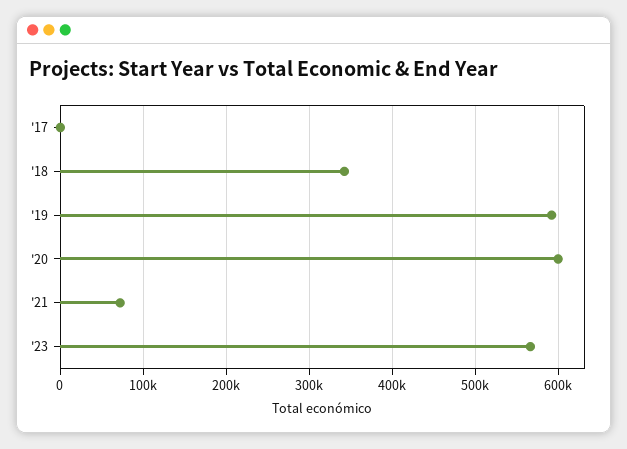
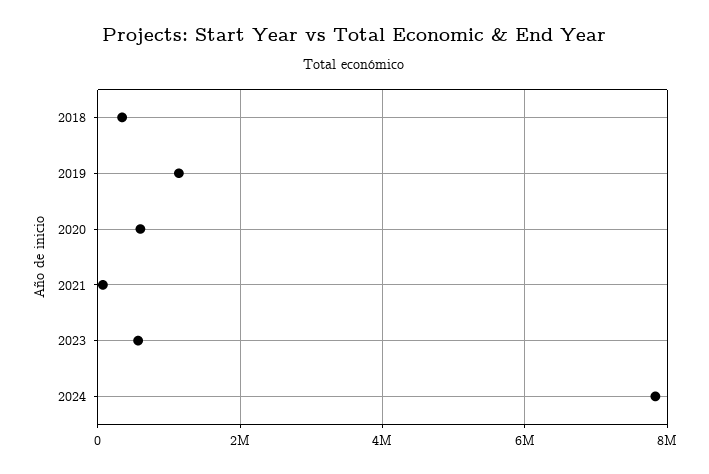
'17: 0 -> none
'19: 590000 -> 1200000
2024: none -> 7800000

